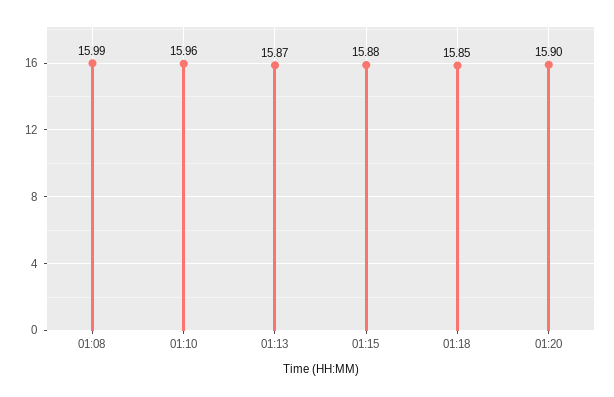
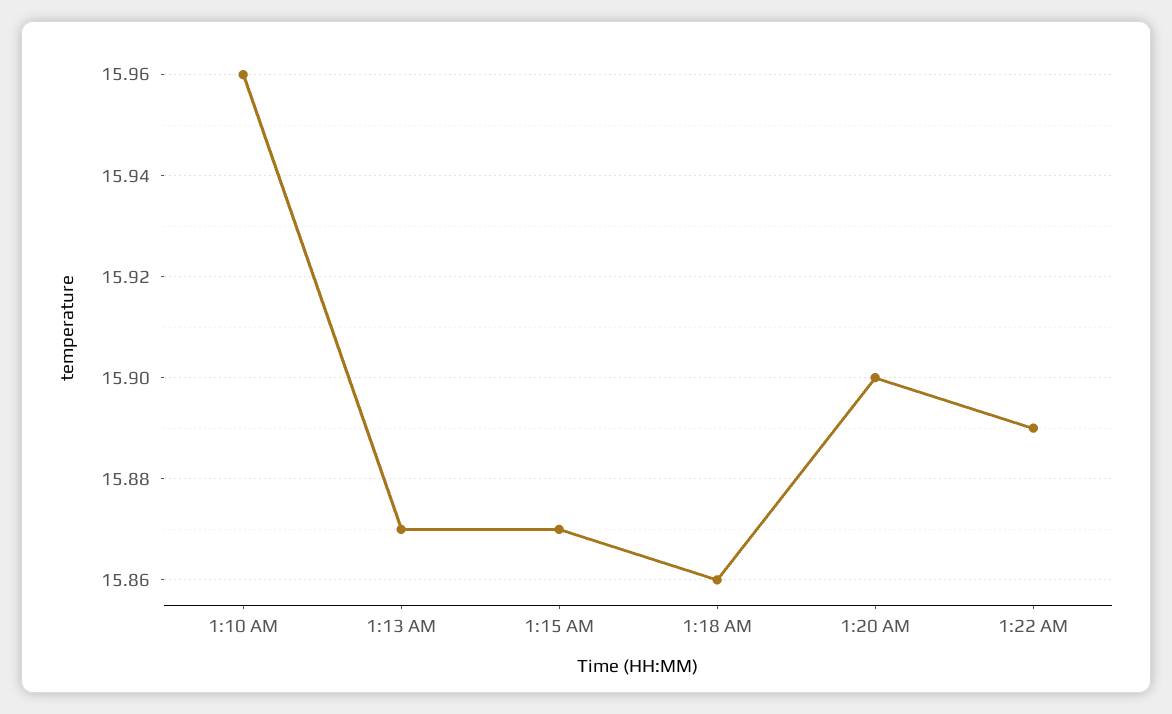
01:08: 15.99 -> none
01:15: 15.88 -> 15.87
01:18: 15.85 -> 15.86
1:22 AM: none -> 15.89

